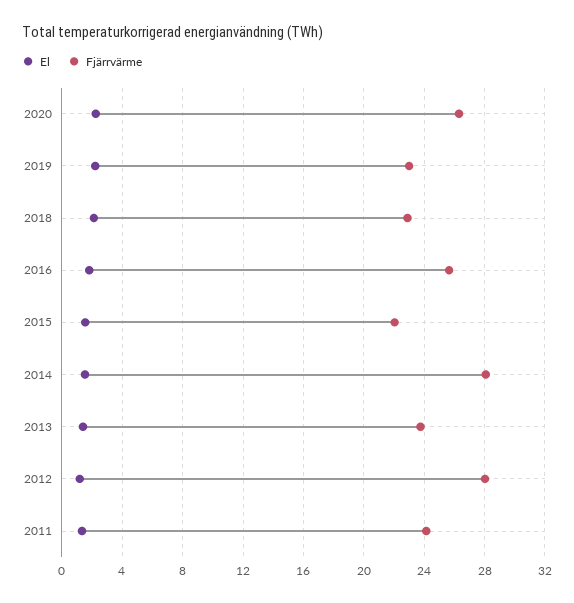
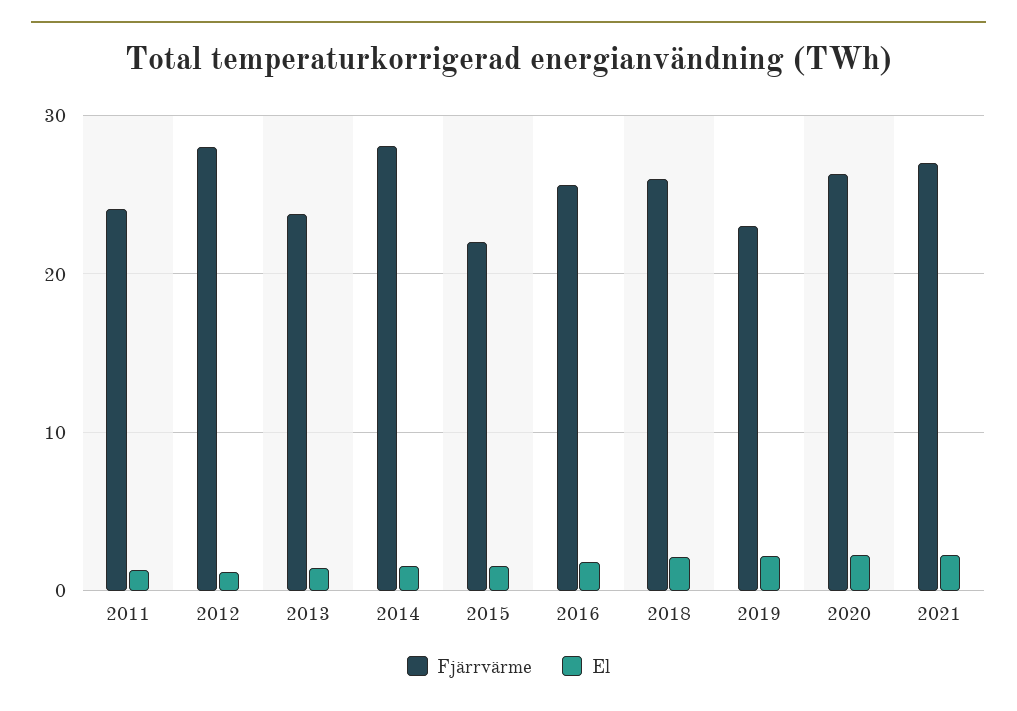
Fjärrvärme, 2018: 23 -> 26
Fjärrvärme, 2021: none -> 27
El, 2021: none -> 2

